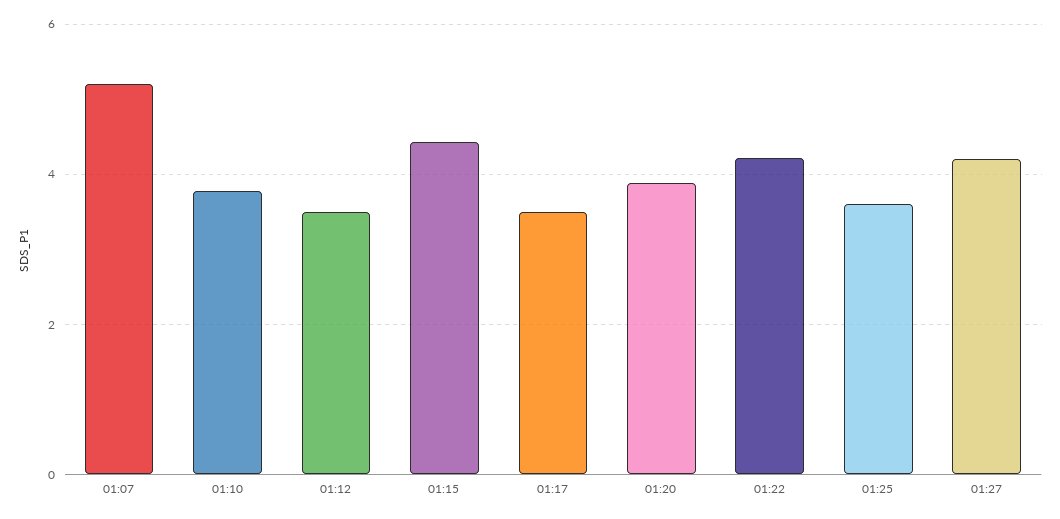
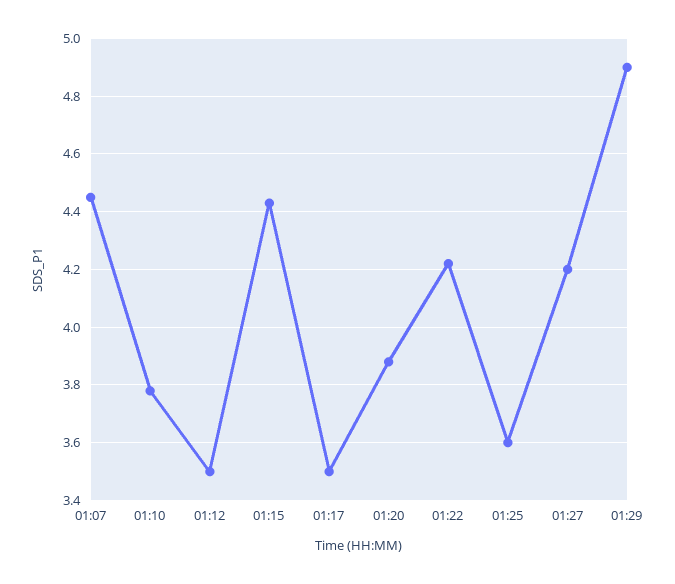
01:07: 5.2 -> 4.45
01:29: none -> 4.9

